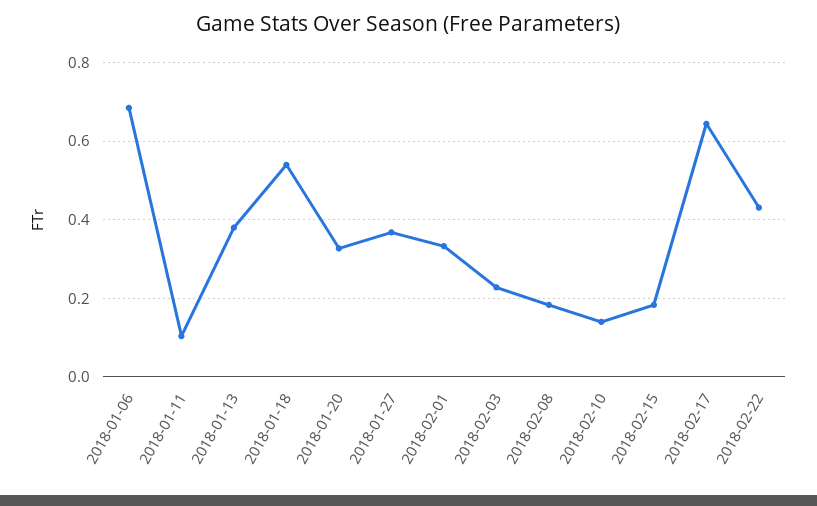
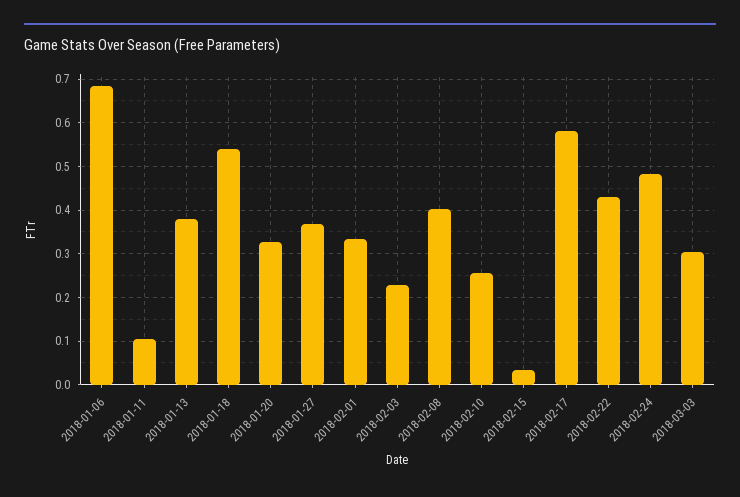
2018-02-08: 0.18 -> 0.4
2018-02-10: 0.14 -> 0.26
2018-02-15: 0.18 -> 0.04
2018-02-17: 0.64 -> 0.58
2018-02-24: none -> 0.48
2018-03-03: none -> 0.3

